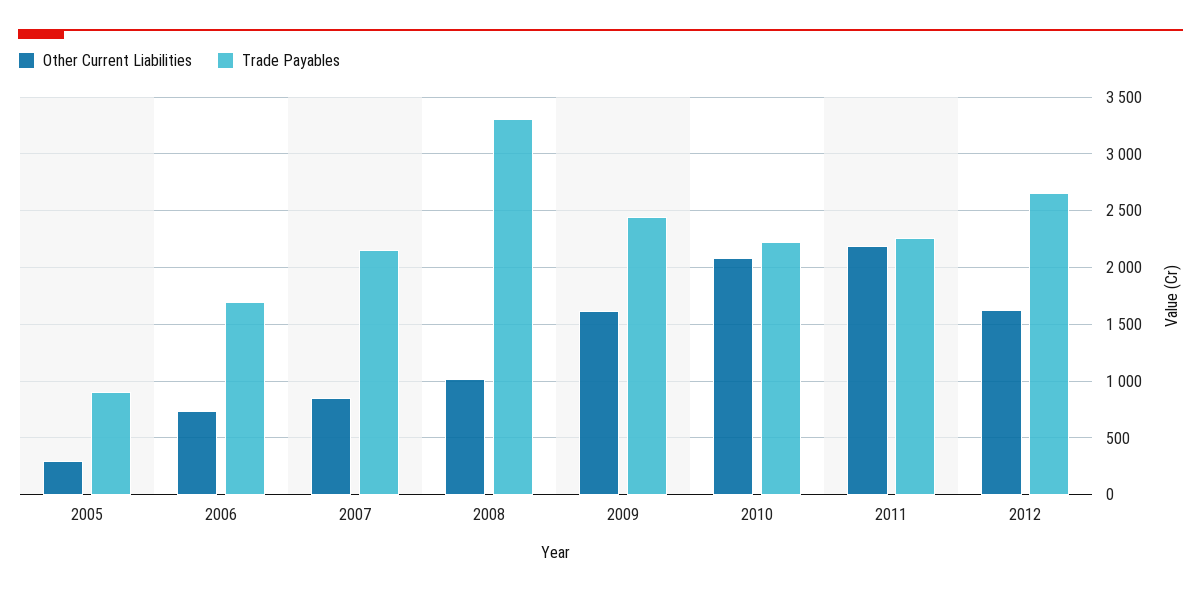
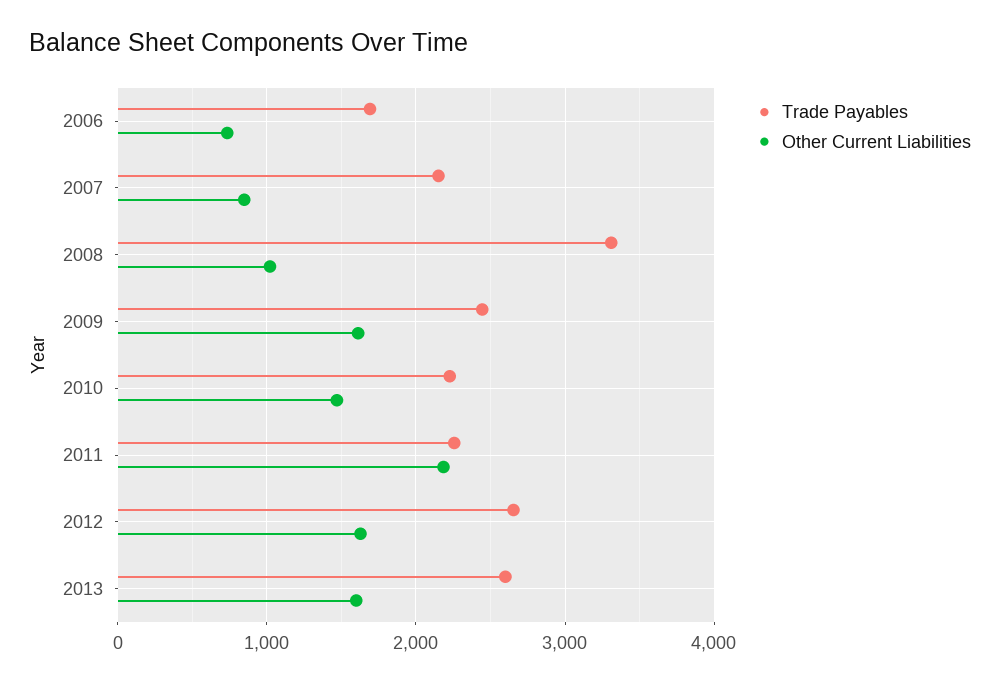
Other Current Liabilities, 2005: 300 -> none
Trade Payables, 2005: 900 -> none
Other Current Liabilities, 2010: 2100 -> 1500
Trade Payables, 2013: none -> 2600
Other Current Liabilities, 2013: none -> 1600

